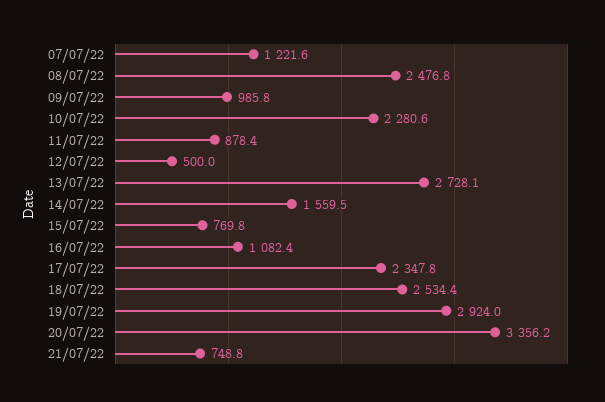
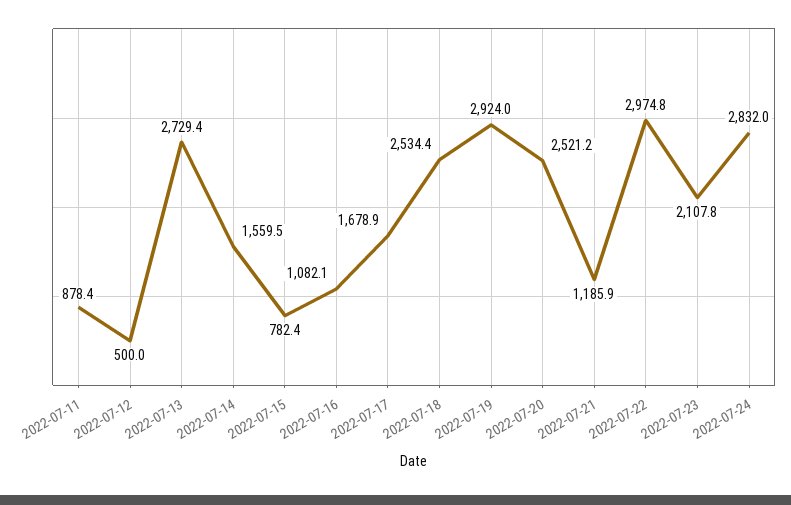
07/07/22: 1221.6 -> none
08/07/22: 2476.8 -> none
09/07/22: 985.8 -> none
10/07/22: 2280.6 -> none
13/07/22: 2728.1 -> 2729.4
15/07/22: 769.8 -> 782.4
16/07/22: 1082.4 -> 1082.1
17/07/22: 2347.8 -> 1678.9
20/07/22: 3356.2 -> 2521.2
21/07/22: 748.8 -> 1185.9
2022-07-22: none -> 2974.8
2022-07-23: none -> 2107.8
2022-07-24: none -> 2832

